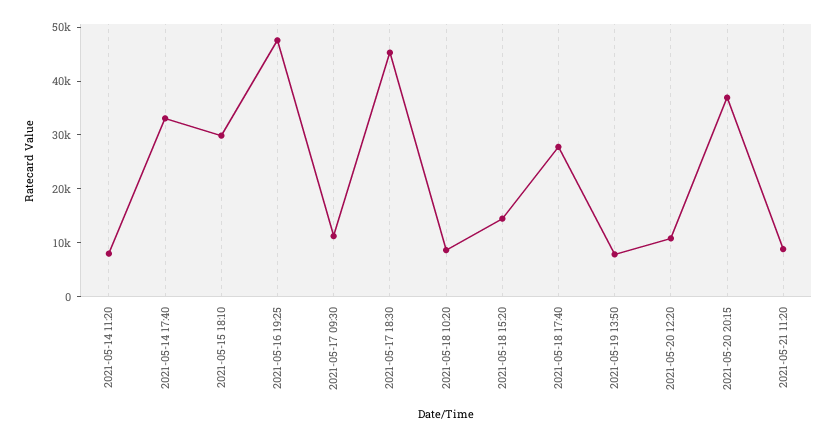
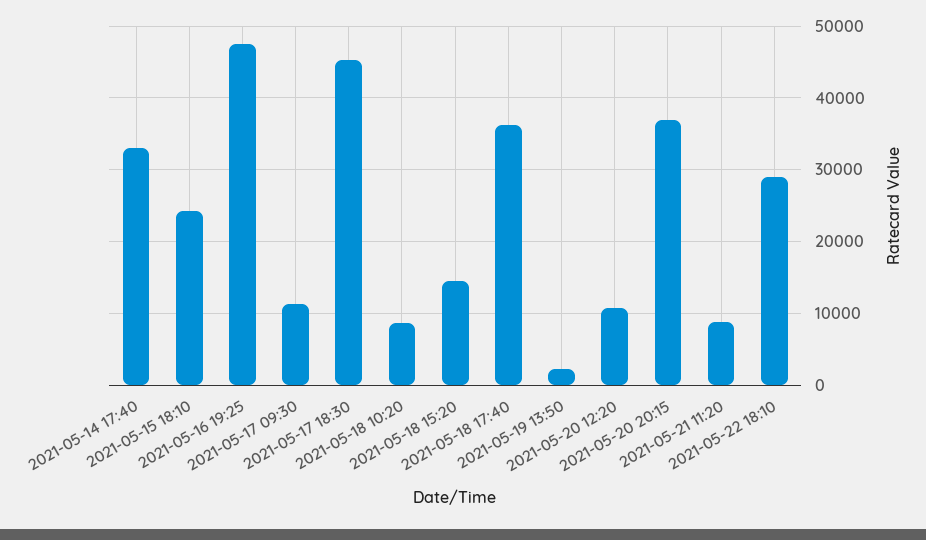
2021-05-14 11:20: 8000 -> none
2021-05-15 18:10: 30000 -> 24000
2021-05-18 17:40: 28000 -> 36000
2021-05-19 13:50: 8000 -> 2000
2021-05-22 18:10: none -> 29000

